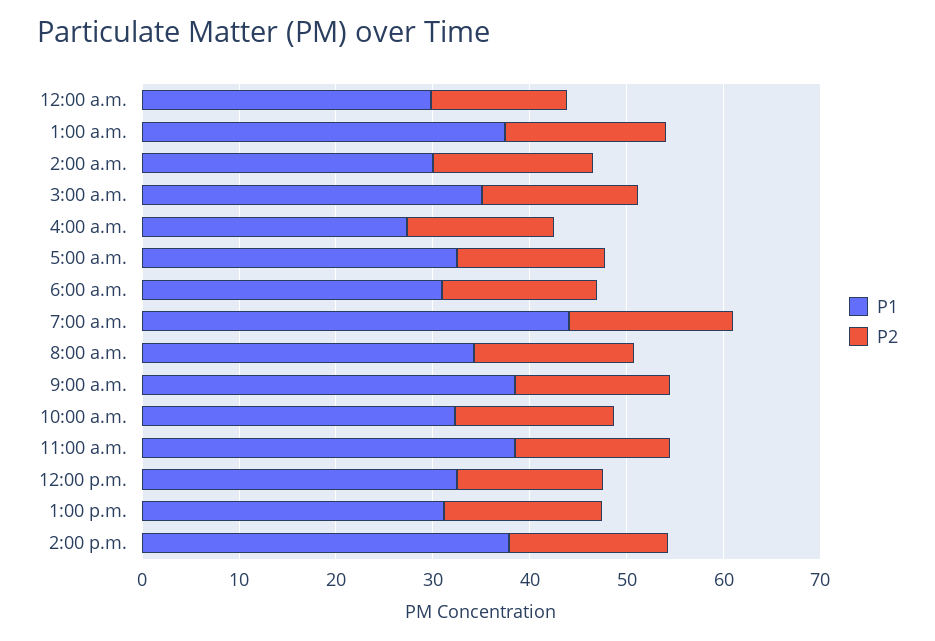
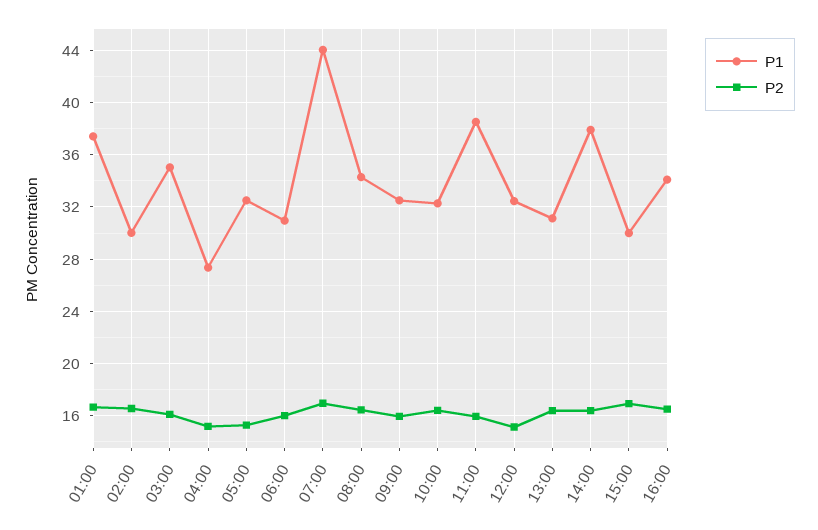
P1, 12:00 a.m.: 30 -> none
P2, 12:00 a.m.: 14 -> none
P1, 9:00 a.m.: 38 -> 32.5
P1, 15:00: none -> 30
P2, 15:00: none -> 17
P1, 16:00: none -> 34
P2, 16:00: none -> 16.5

